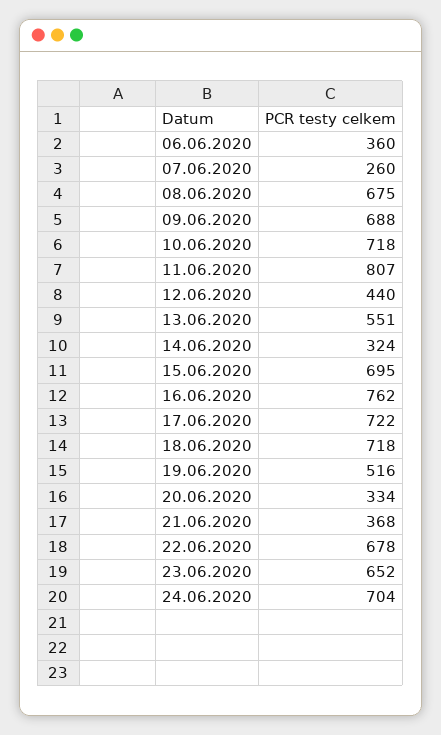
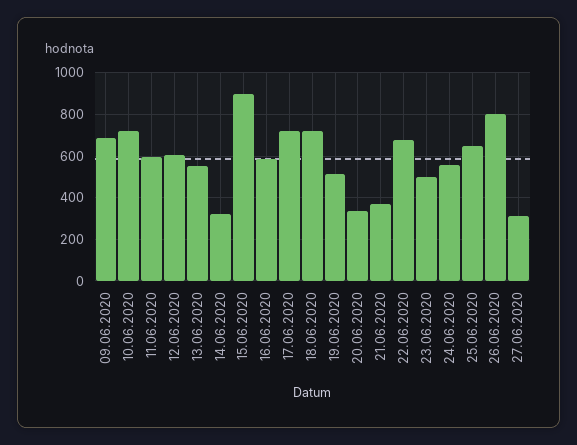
06.06.2020: 360 -> none
07.06.2020: 260 -> none
08.06.2020: 675 -> none
11.06.2020: 807 -> 600
12.06.2020: 440 -> 600
15.06.2020: 695 -> 900
16.06.2020: 762 -> 600
23.06.2020: 652 -> 500
24.06.2020: 704 -> 550
25.06.2020: none -> 650
26.06.2020: none -> 800
27.06.2020: none -> 300

